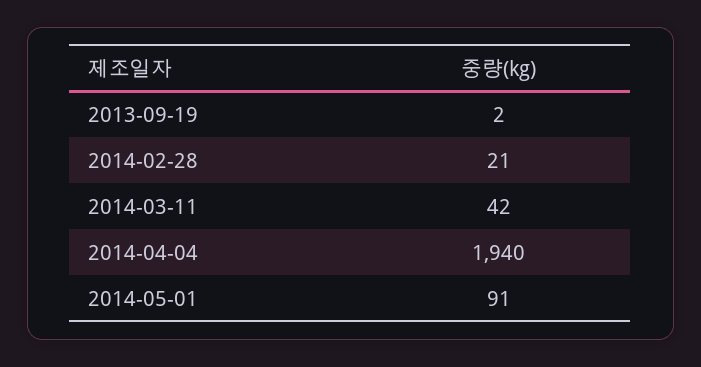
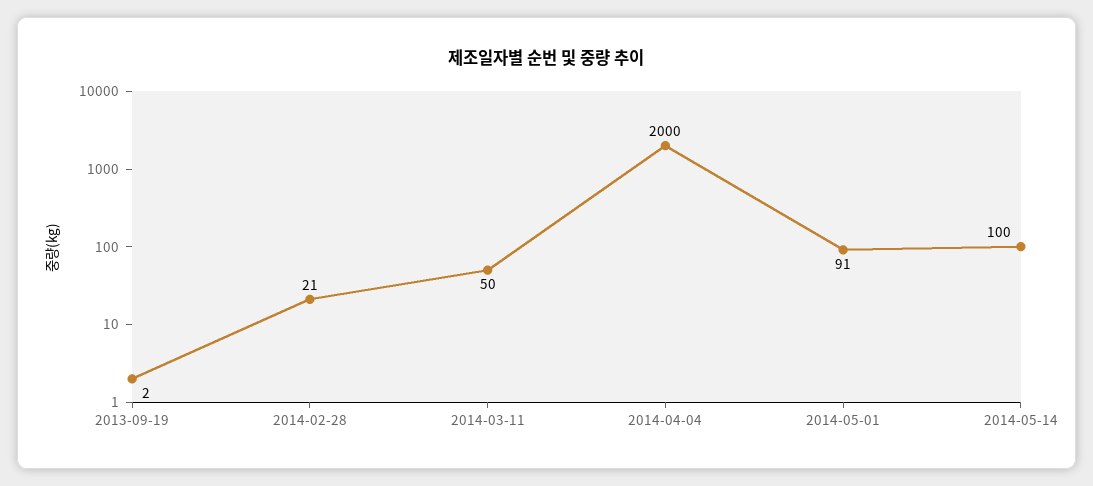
2014-03-11: 42 -> 50
2014-04-04: 1940 -> 2000
2014-05-14: none -> 100

